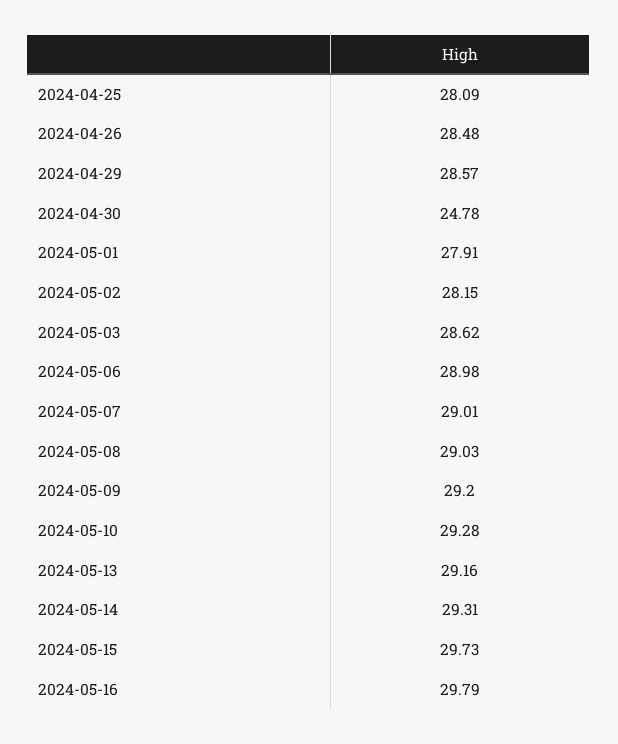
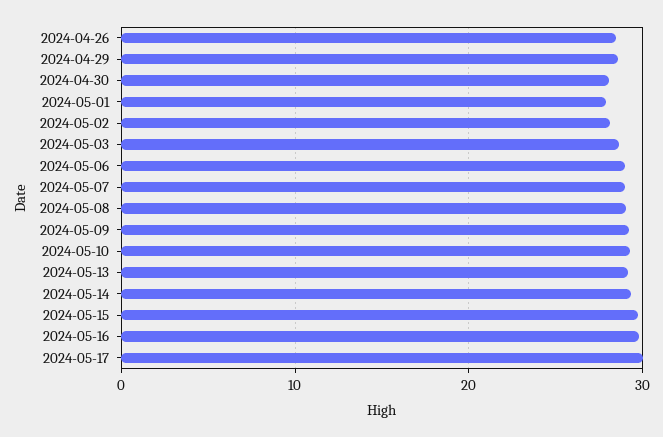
2024-04-25: 28.09 -> none
2024-04-30: 24.78 -> 28
2024-05-17: none -> 30

